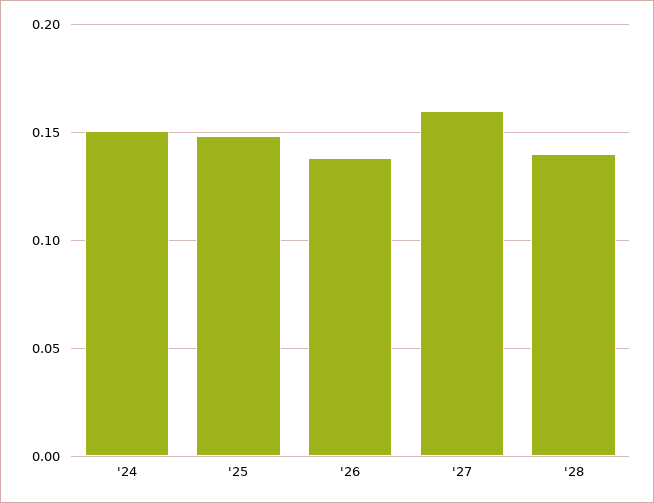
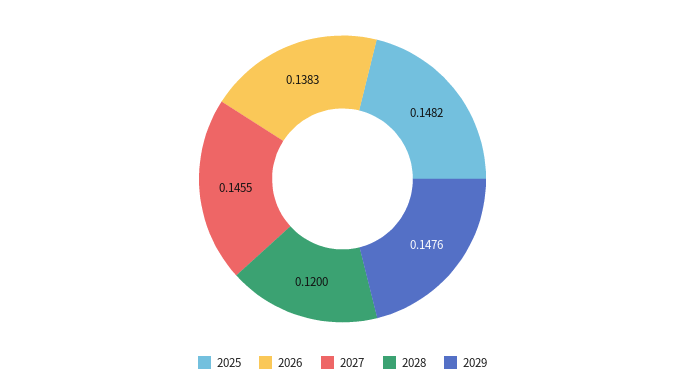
'24: 0.15 -> none
'27: 0.16 -> 0.1455
'28: 0.14 -> 0.12
2029: none -> 0.1476

